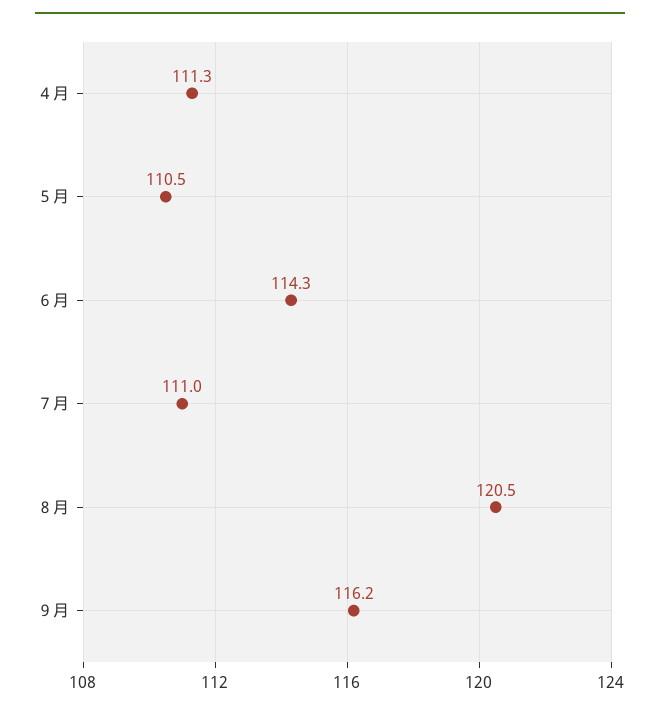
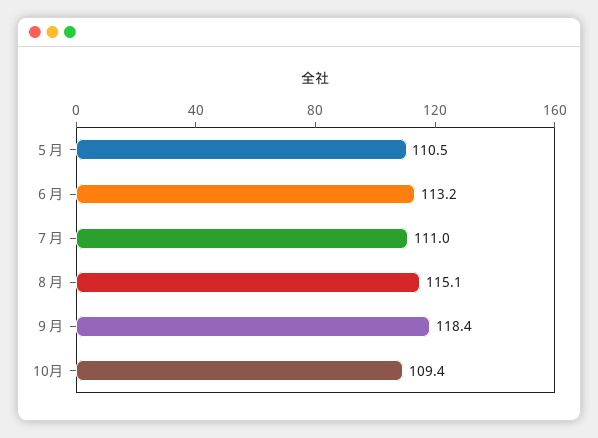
４月: 111.3 -> none
６月: 114.3 -> 113.2
８月: 120.5 -> 115.1
９月: 116.2 -> 118.4
10月: none -> 109.4

